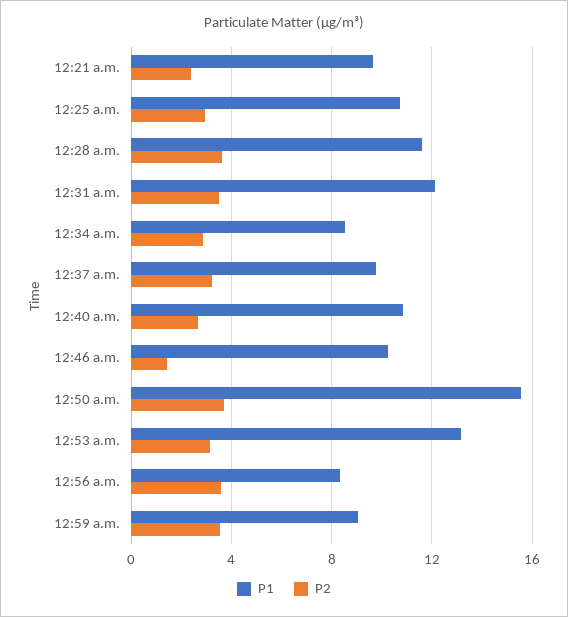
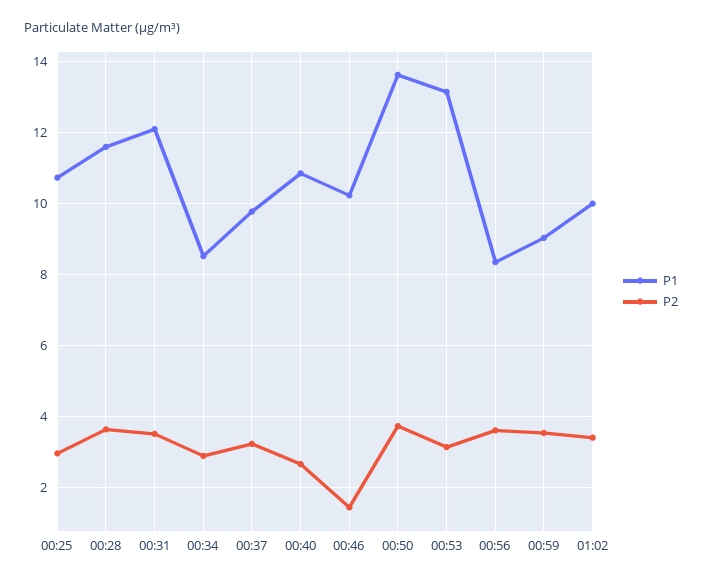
P1, 12:21 a.m.: 9.5 -> none
P2, 12:21 a.m.: 2.5 -> none
P1, 12:50 a.m.: 15.5 -> 13.6
P1, 01:02: none -> 10
P2, 01:02: none -> 3.4

